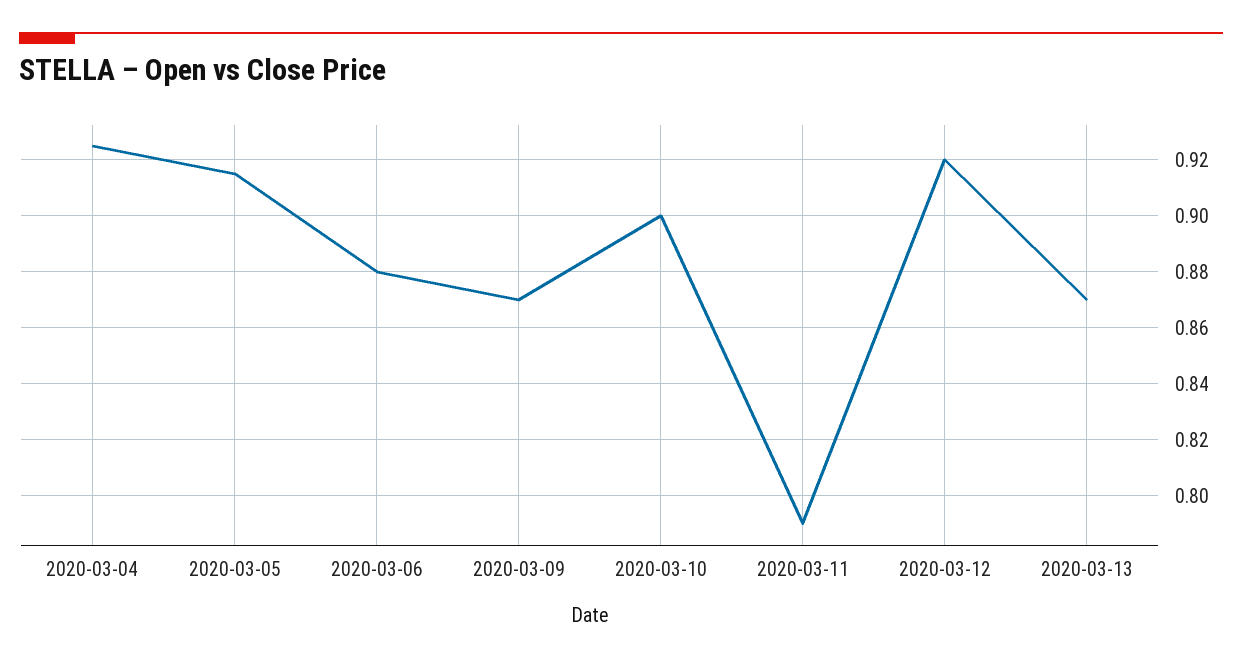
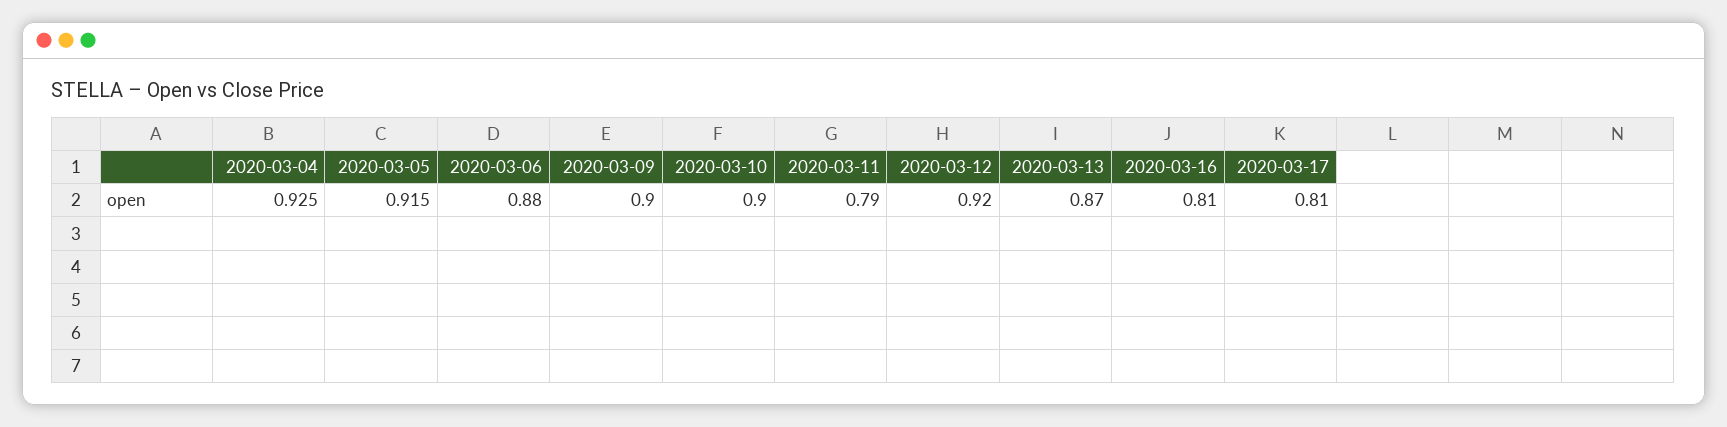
2020-03-09: 0.87 -> 0.9
2020-03-16: none -> 0.81
2020-03-17: none -> 0.81

